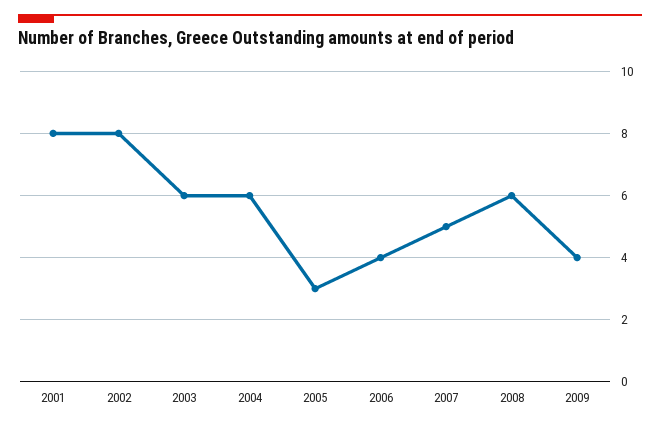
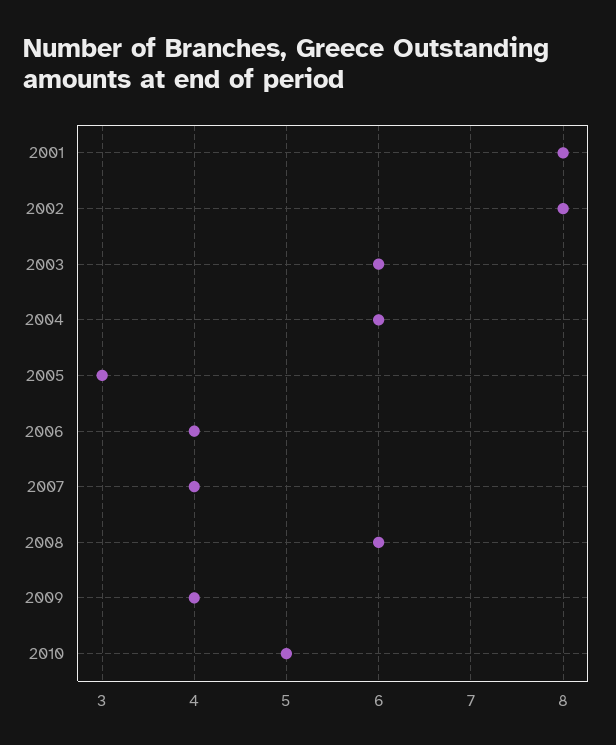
2007: 5 -> 4
2010: none -> 5

